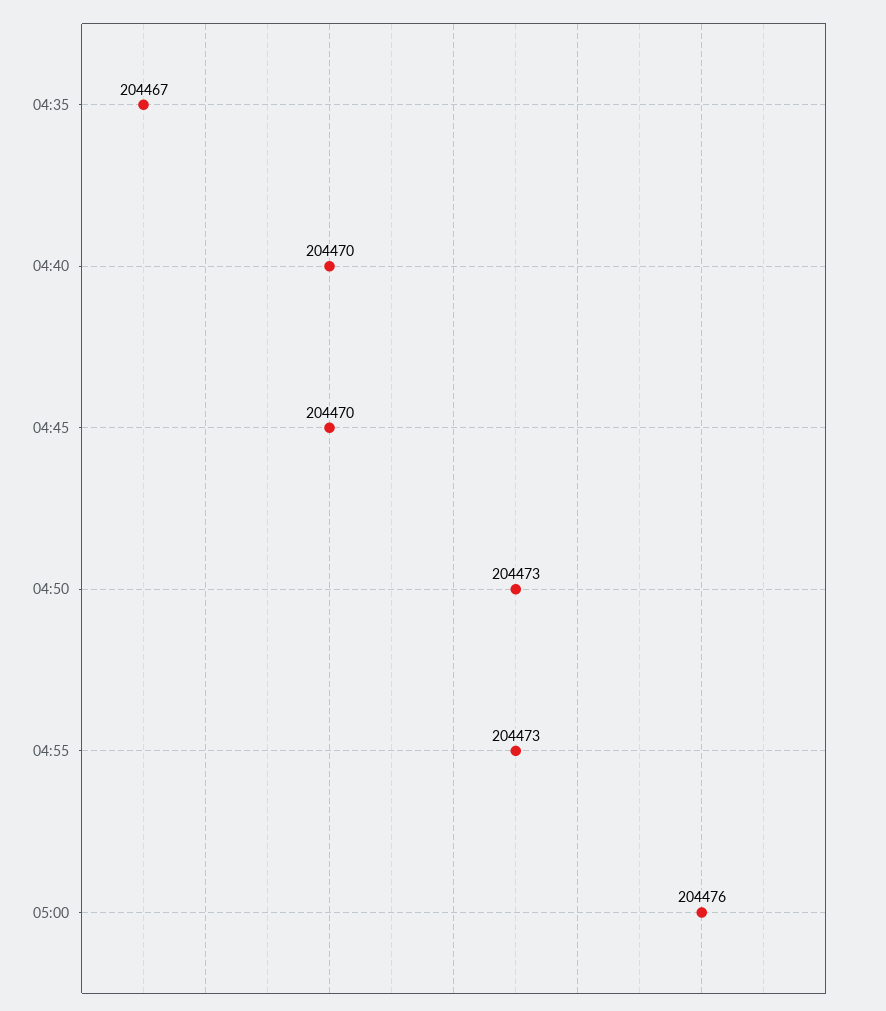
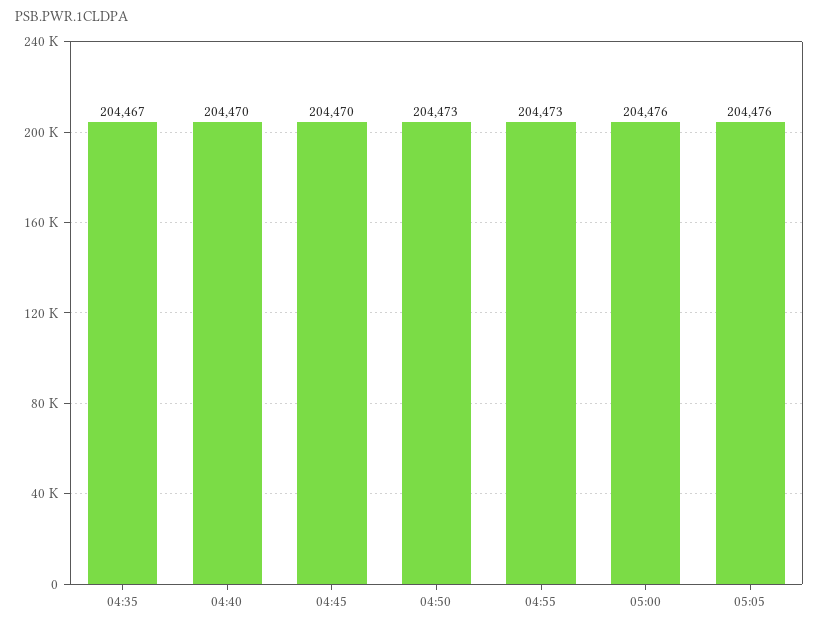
05:05: none -> 204476

